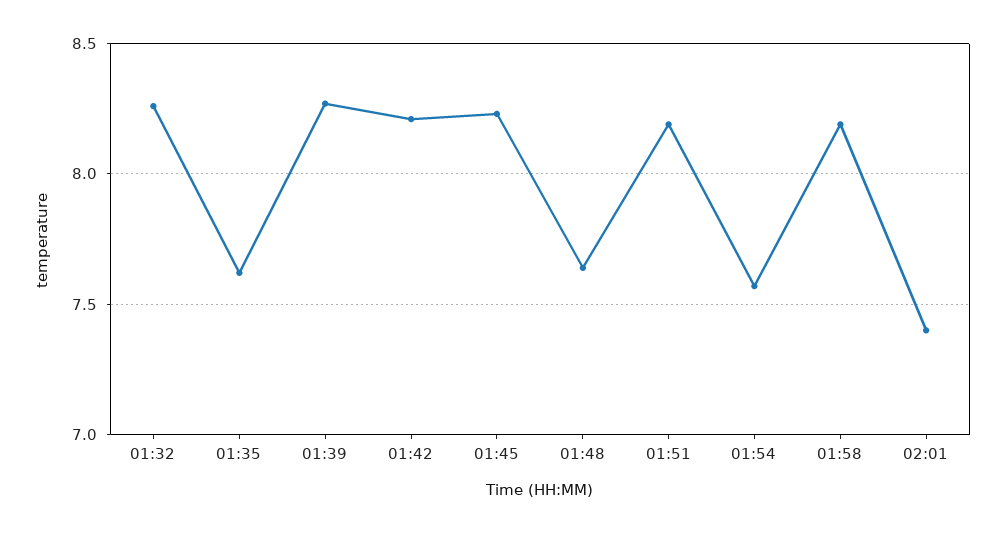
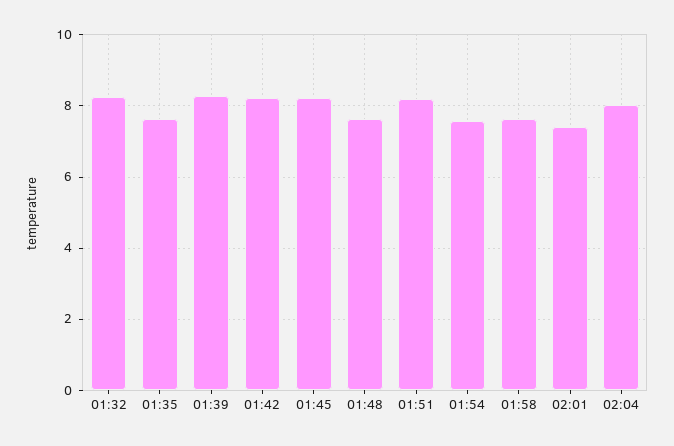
01:58: 8.2 -> 7.6
02:04: none -> 8

